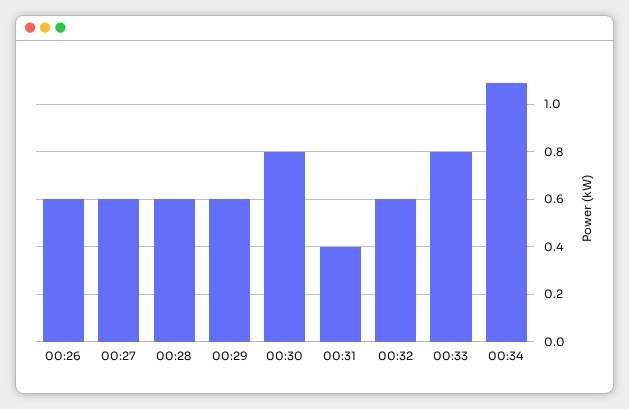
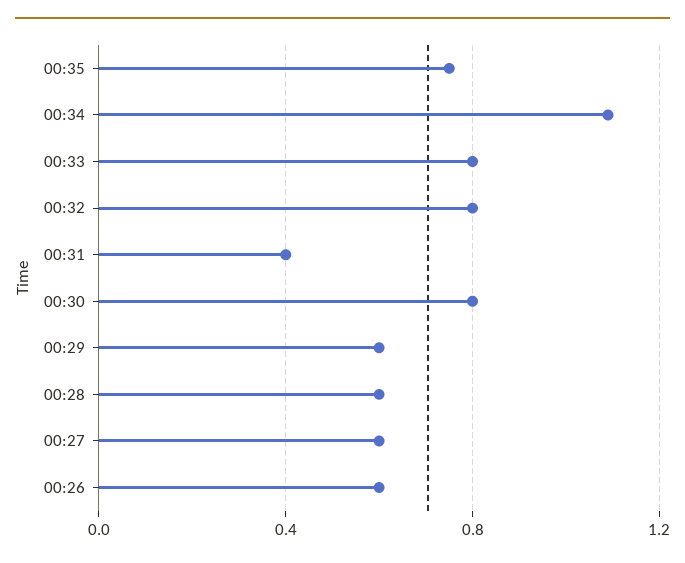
00:32: 0.6 -> 0.8
00:35: none -> 0.75

